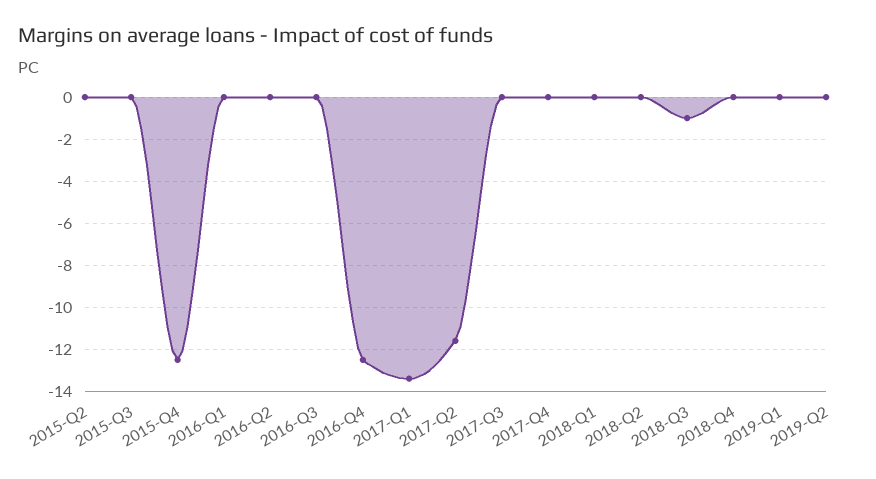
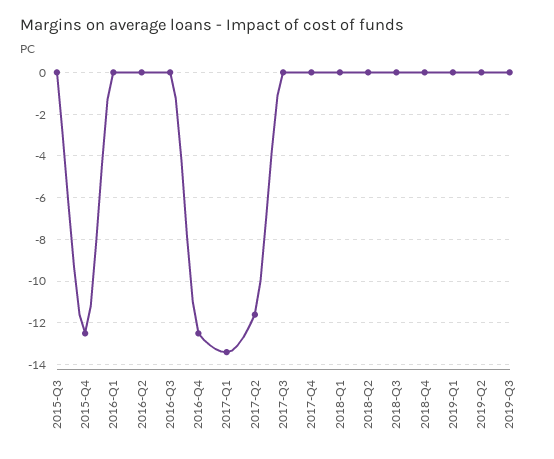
2015-Q2: 0 -> none
2018-Q3: -1 -> 0
2019-Q3: none -> 0

